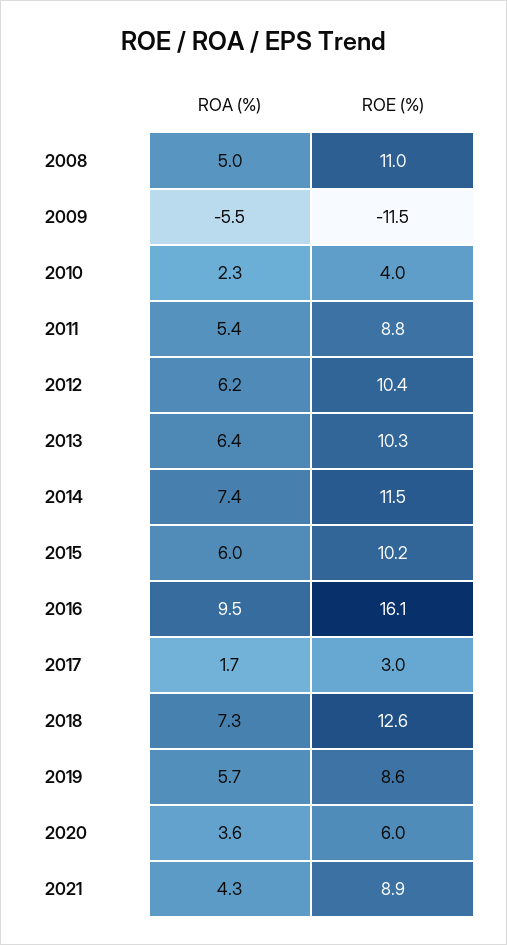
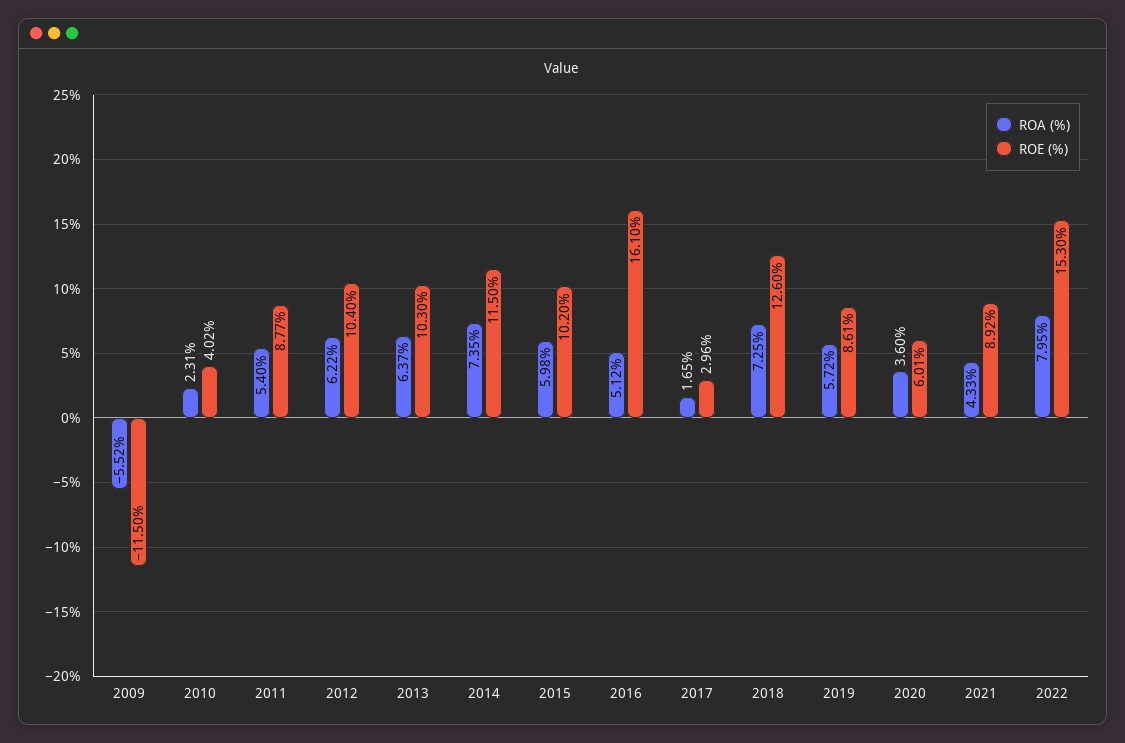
ROA (%), 2008: 5 -> none
ROE (%), 2008: 11 -> none
ROA (%), 2016: 9.5 -> 5.12
ROA (%), 2022: none -> 7.95
ROE (%), 2022: none -> 15.3

